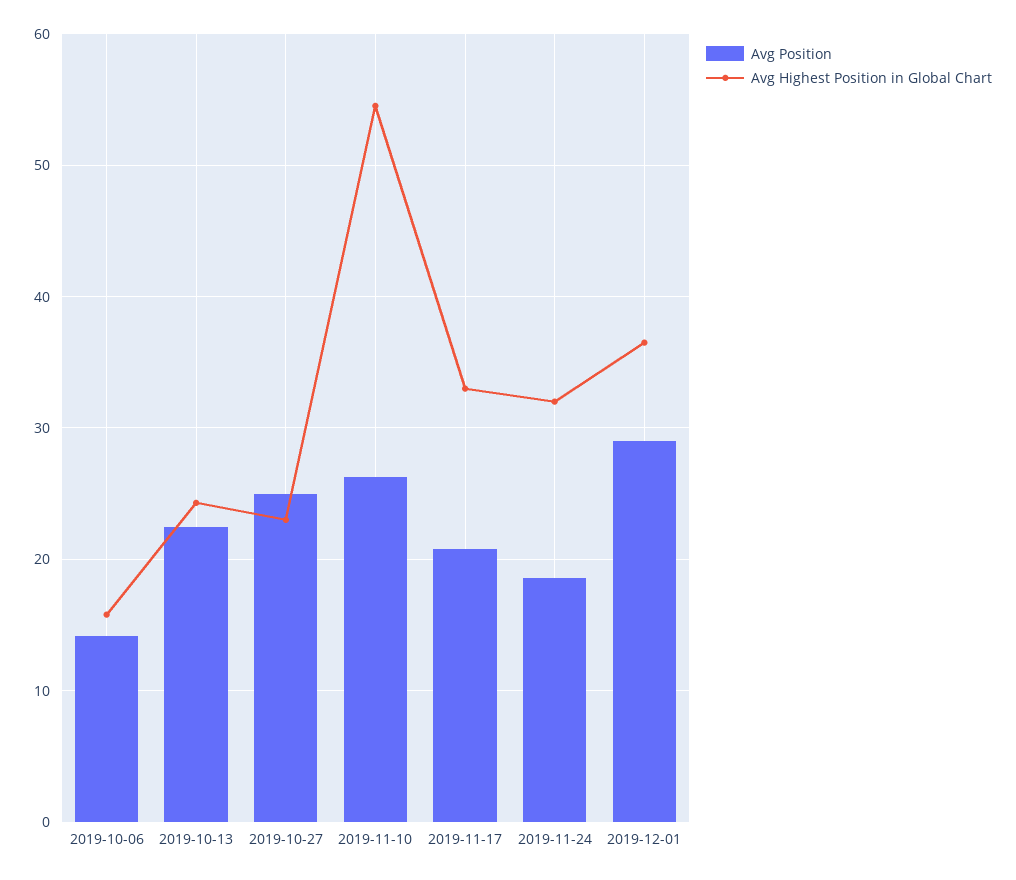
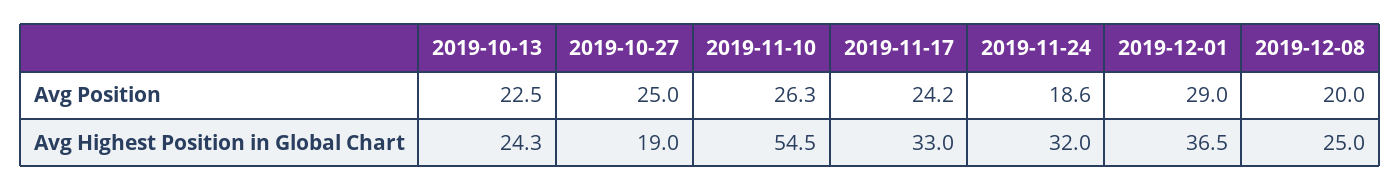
Avg Position, 2019-10-06: 14 -> none
Avg Highest Position in Global Chart, 2019-10-06: 16 -> none
Avg Highest Position in Global Chart, 2019-10-27: 23 -> 19
Avg Position, 2019-11-17: 21 -> 24.2
Avg Position, 2019-12-08: none -> 20
Avg Highest Position in Global Chart, 2019-12-08: none -> 25

